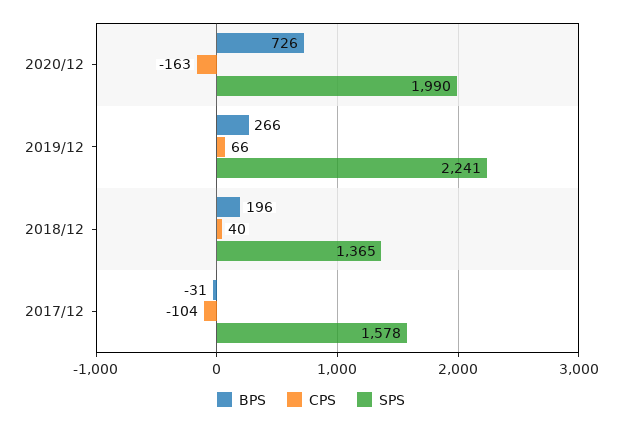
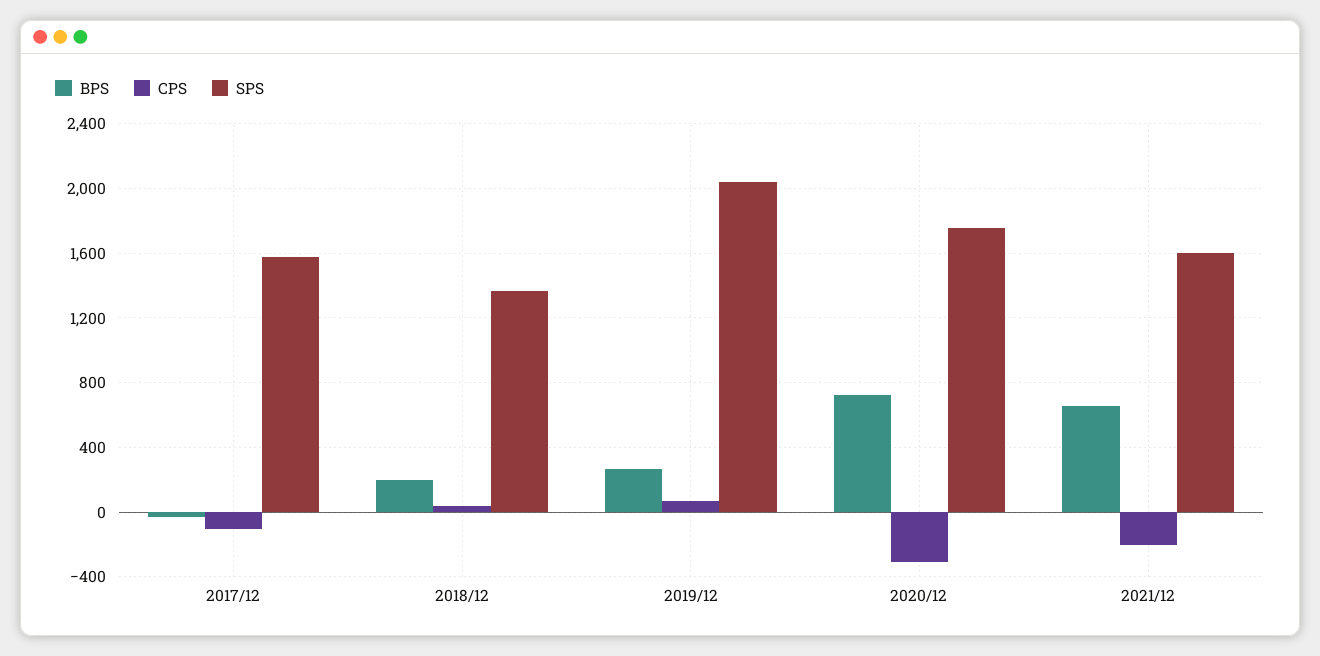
CPS, 2020/12: -163 -> -300
SPS, 2020/12: 1990 -> 1750
SPS, 2019/12: 2241 -> 2050
BPS, 2021/12: none -> 650
CPS, 2021/12: none -> -200
SPS, 2021/12: none -> 1600

